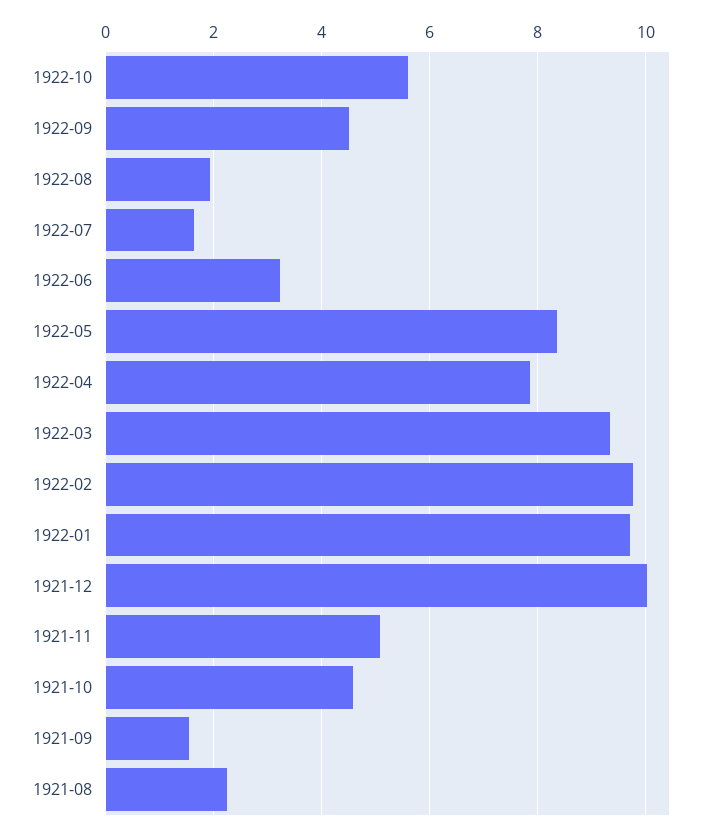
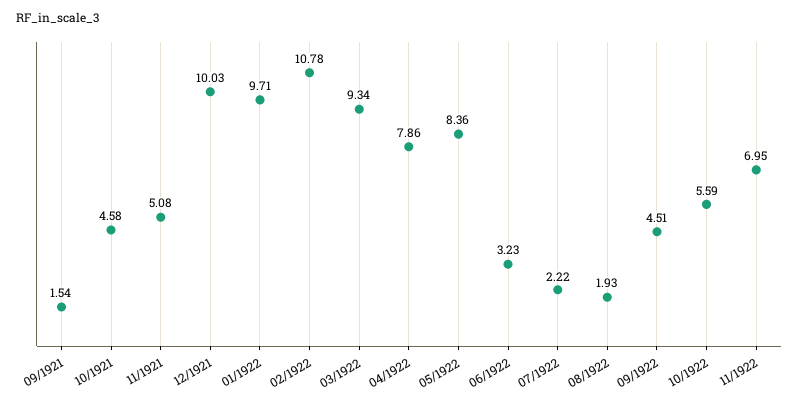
1922-07: 1.6 -> 2.22
1922-02: 9.8 -> 10.78
1921-08: 2.2 -> none
11/1922: none -> 6.95

